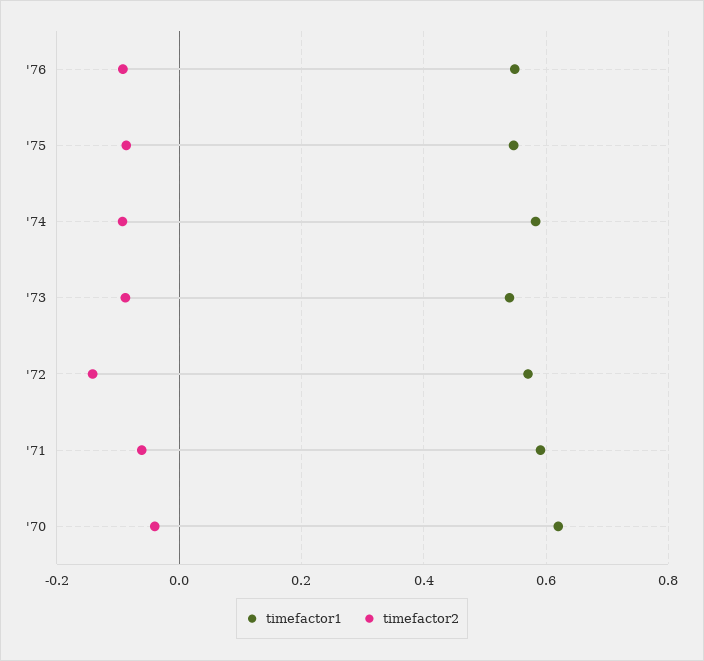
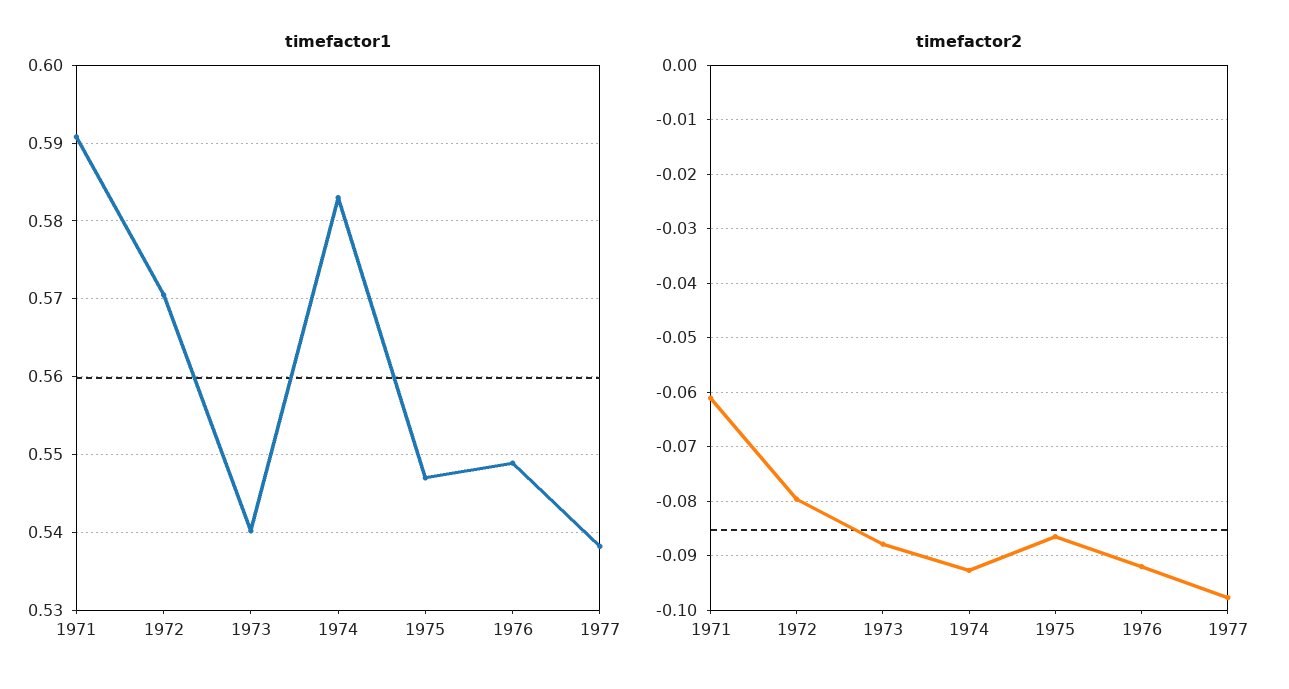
timefactor2, '72: -0.14 -> -0.08
timefactor1, '70: 0.62 -> none
timefactor2, '70: -0.04 -> none
timefactor1, 1977: none -> 0.538
timefactor2, 1977: none -> -0.098

